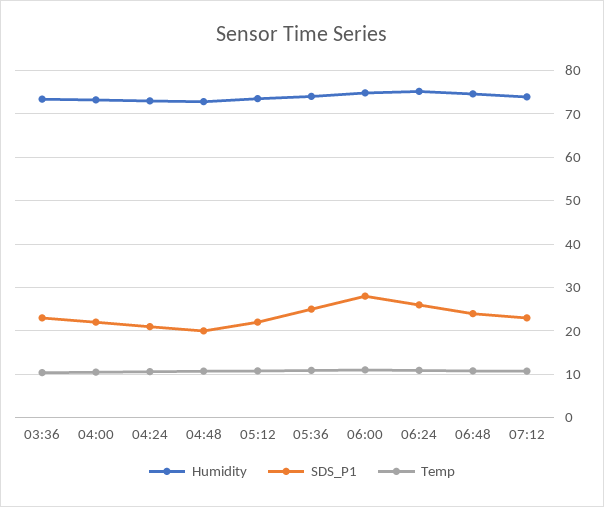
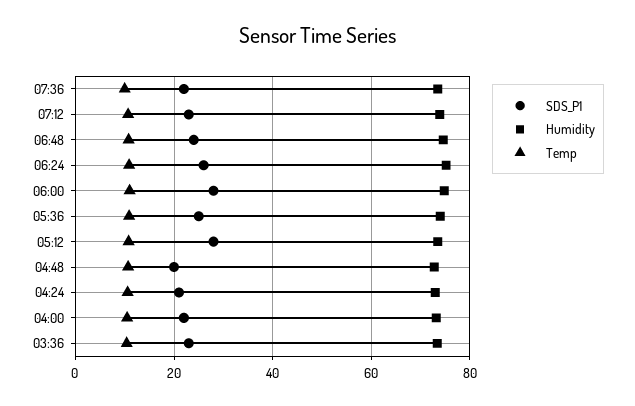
SDS_P1, 05:12: 22 -> 28
SDS_P1, 07:36: none -> 22
Humidity, 07:36: none -> 74
Temp, 07:36: none -> 10

